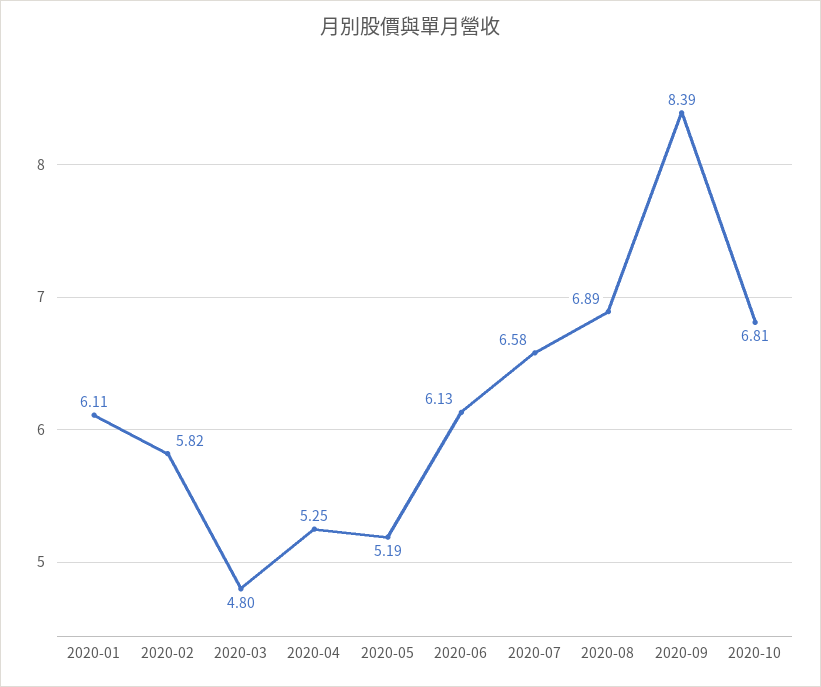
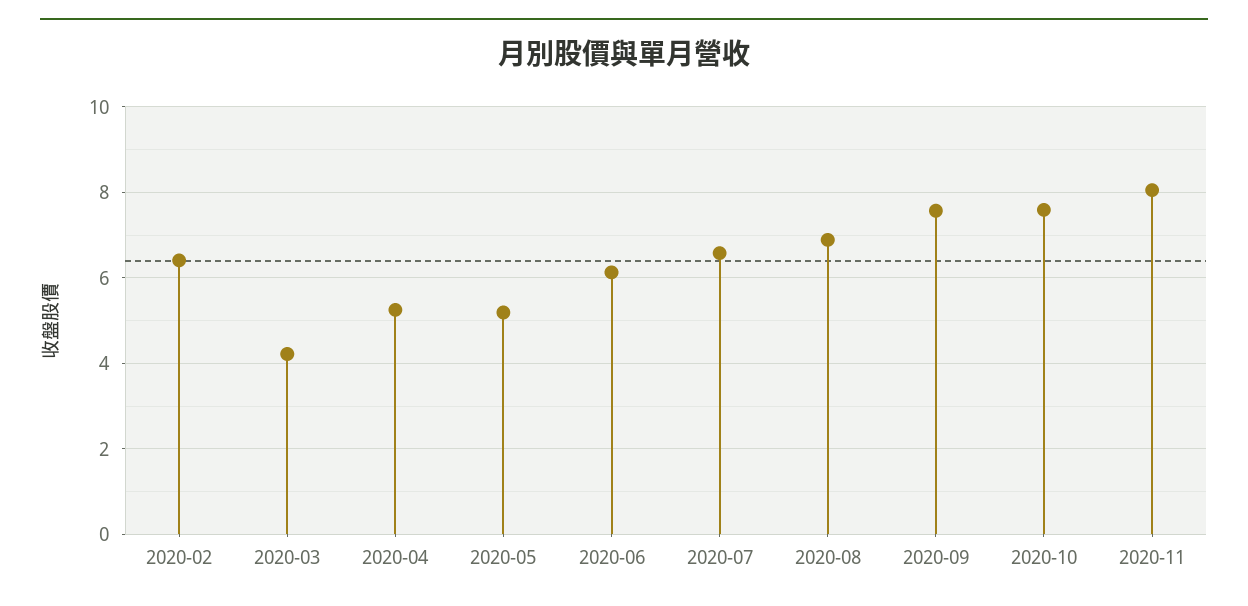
2020-01: 6.11 -> none
2020-02: 5.82 -> 6.4
2020-03: 4.8 -> 4.2
2020-09: 8.39 -> 7.6
2020-10: 6.81 -> 7.6
2020-11: none -> 8

